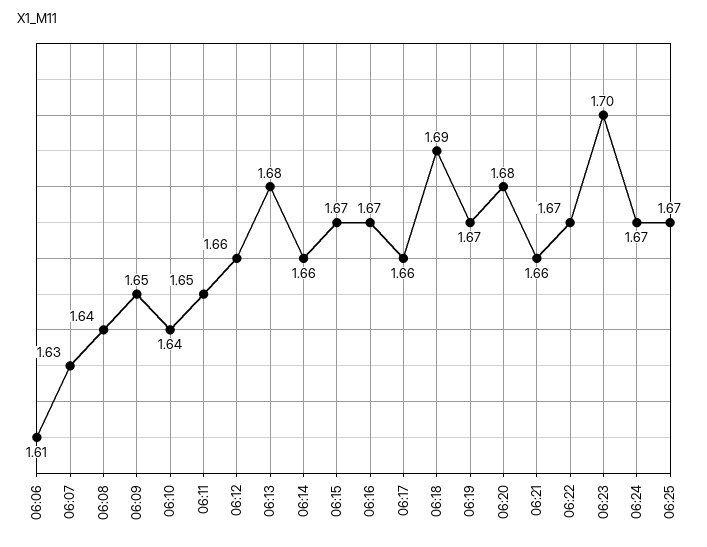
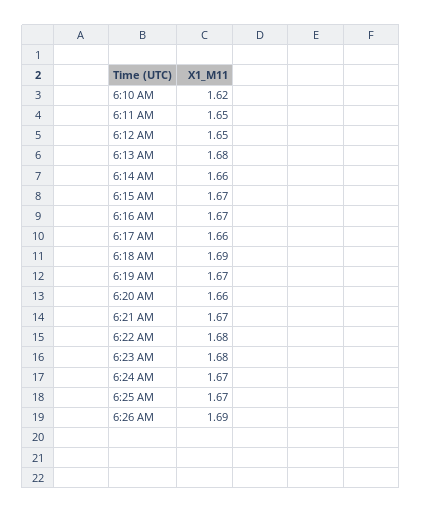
06:06: 1.61 -> none
06:07: 1.63 -> none
06:08: 1.64 -> none
06:09: 1.65 -> none
06:10: 1.64 -> 1.62
06:12: 1.66 -> 1.65
06:20: 1.68 -> 1.66
06:21: 1.66 -> 1.67
06:22: 1.67 -> 1.68
06:23: 1.7 -> 1.68
6:26 AM: none -> 1.69

